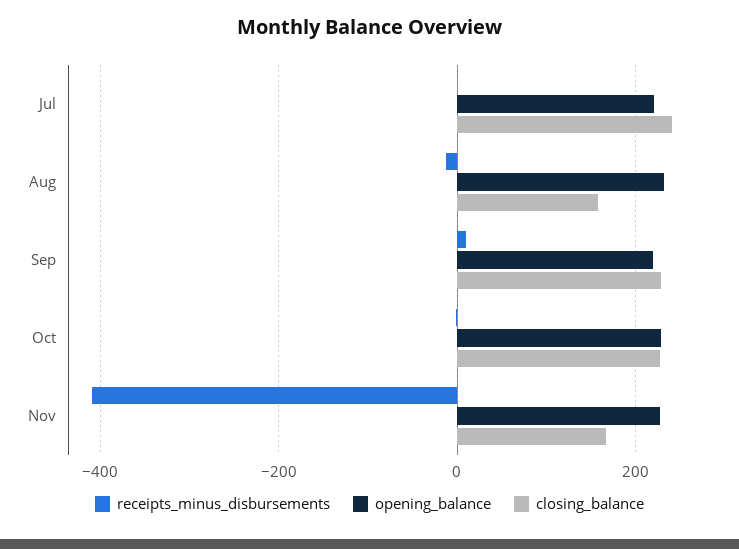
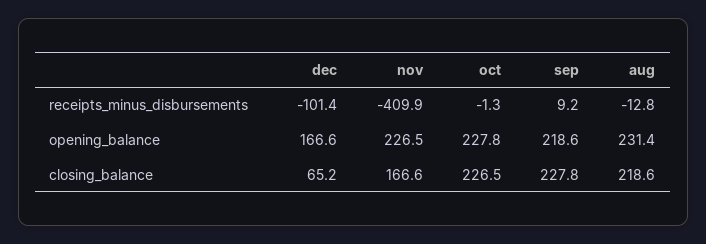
receipts_minus_disbursements, Jul: 0 -> none
opening_balance, Jul: 220 -> none
closing_balance, Jul: 240 -> none
closing_balance, Aug: 160 -> 218.6
receipts_minus_disbursements, dec: none -> -101.4
opening_balance, dec: none -> 166.6
closing_balance, dec: none -> 65.2

